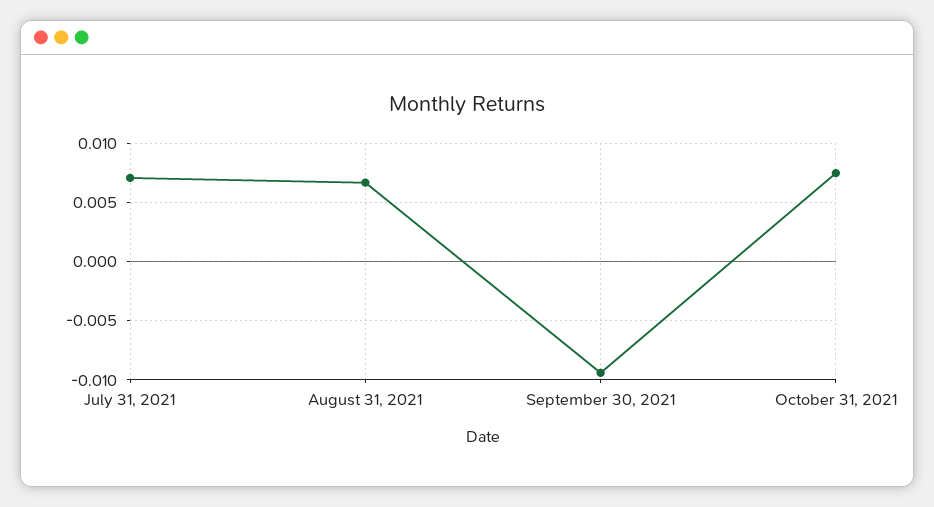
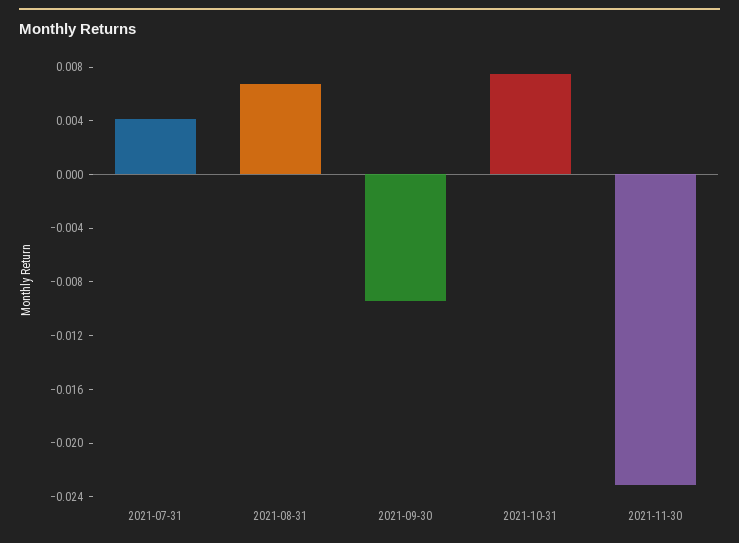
July 31, 2021: 0.007 -> 0.004
2021-11-30: none -> -0.023

